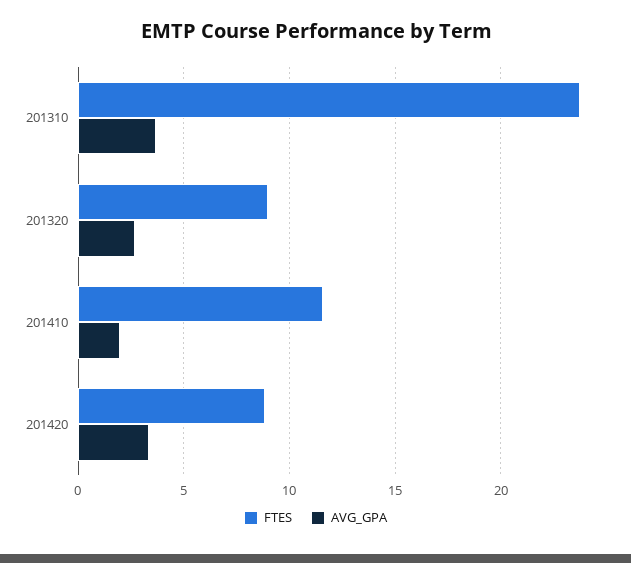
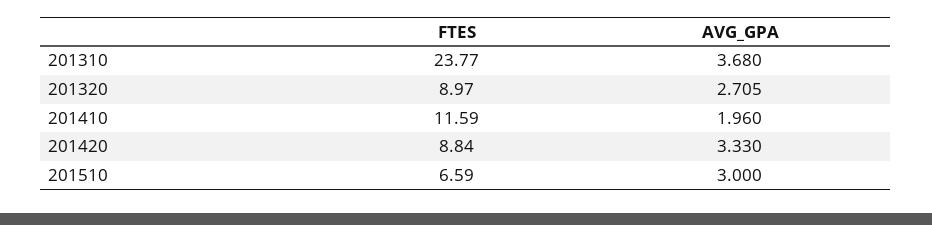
FTES, 201510: none -> 6.59
AVG_GPA, 201510: none -> 3

